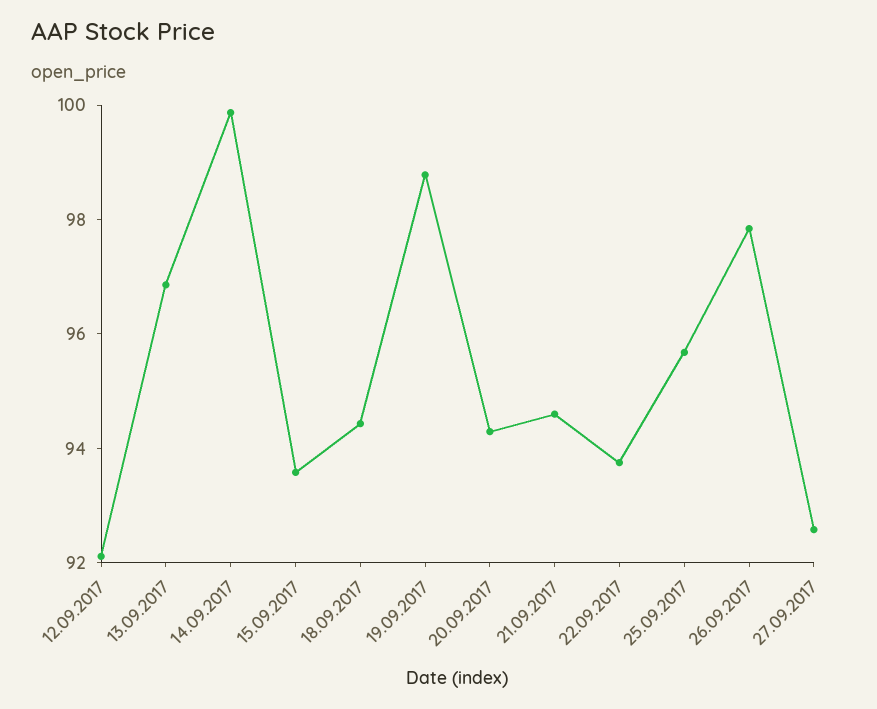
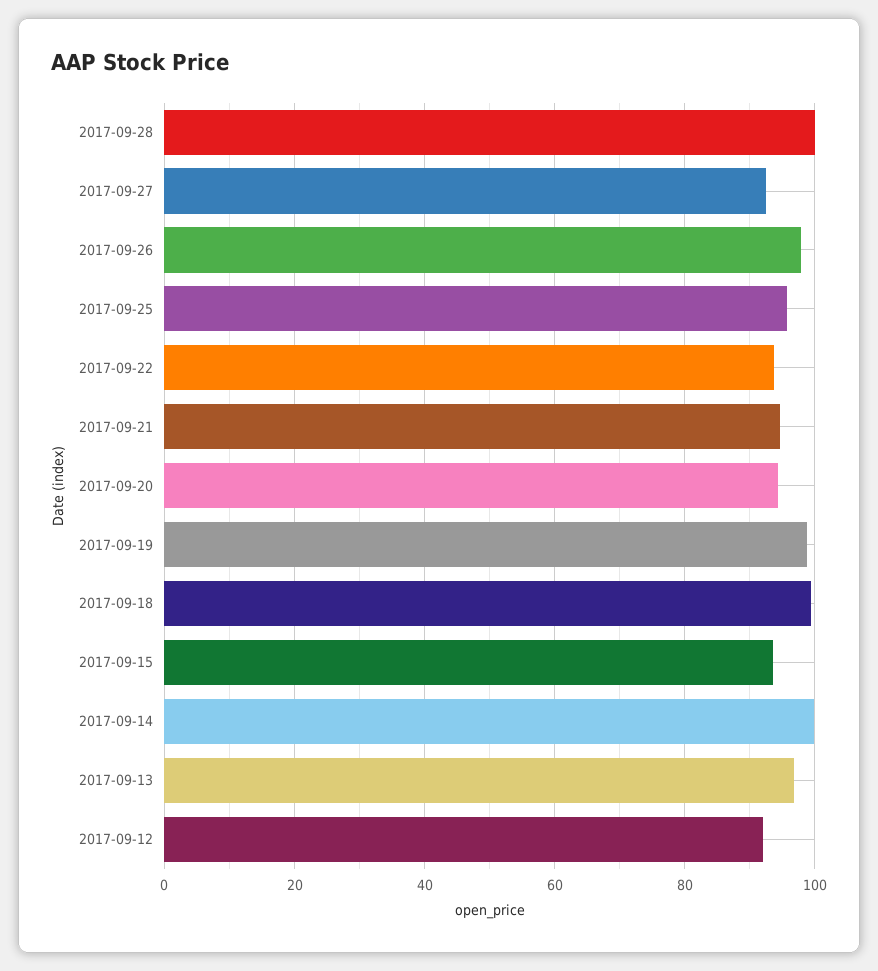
18.09.2017: 94.5 -> 100
2017-09-28: none -> 100

